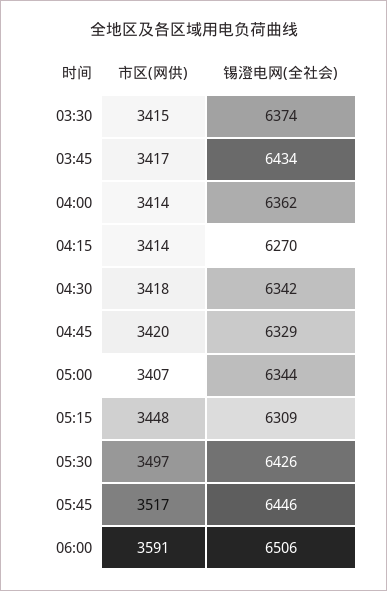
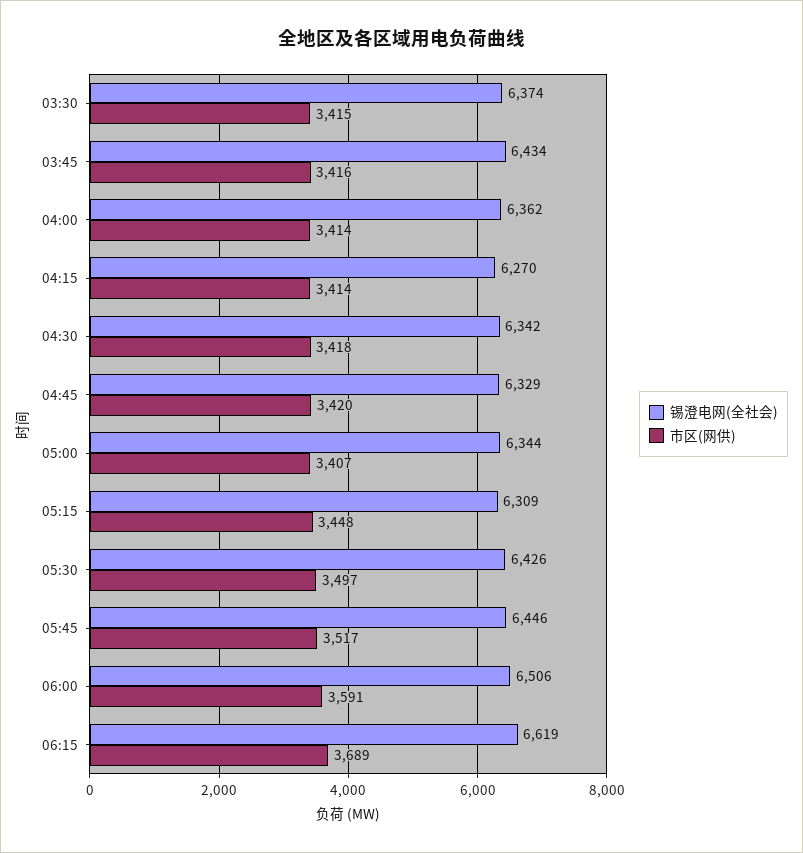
市区(网供), 03:45: 3417 -> 3416
锡澄电网(全社会), 06:15: none -> 6619
市区(网供), 06:15: none -> 3689

